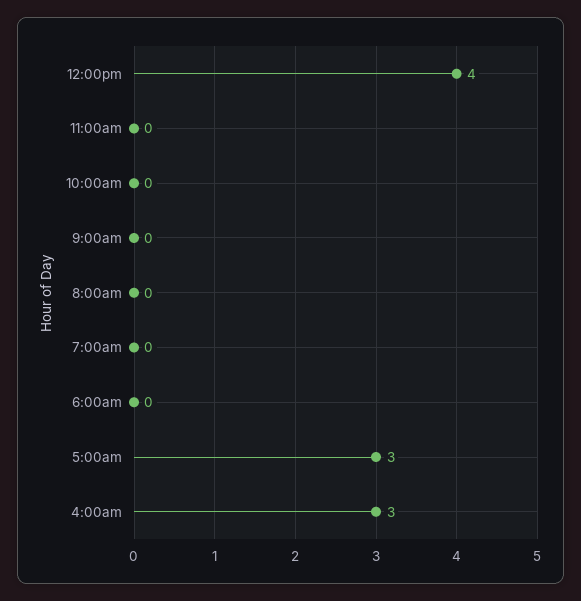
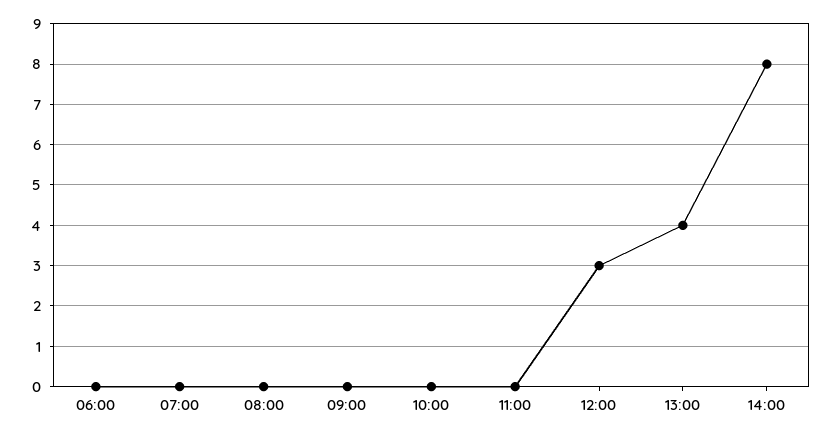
12:00pm: 4 -> 3
5:00am: 3 -> none
4:00am: 3 -> none
13:00: none -> 4
14:00: none -> 8

